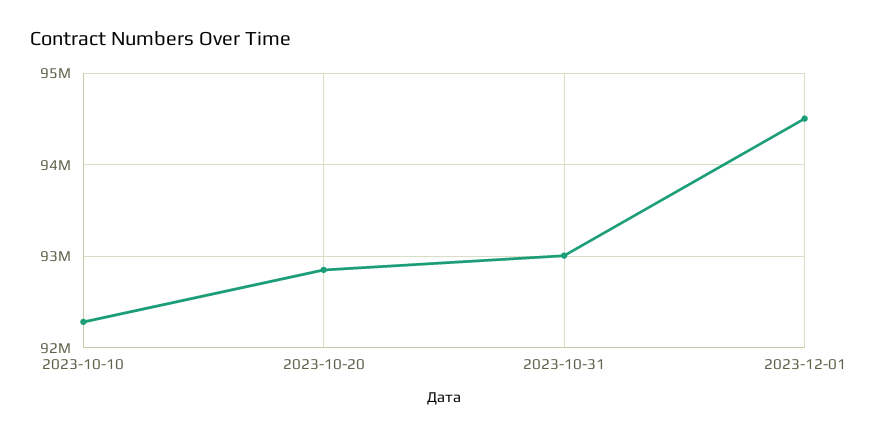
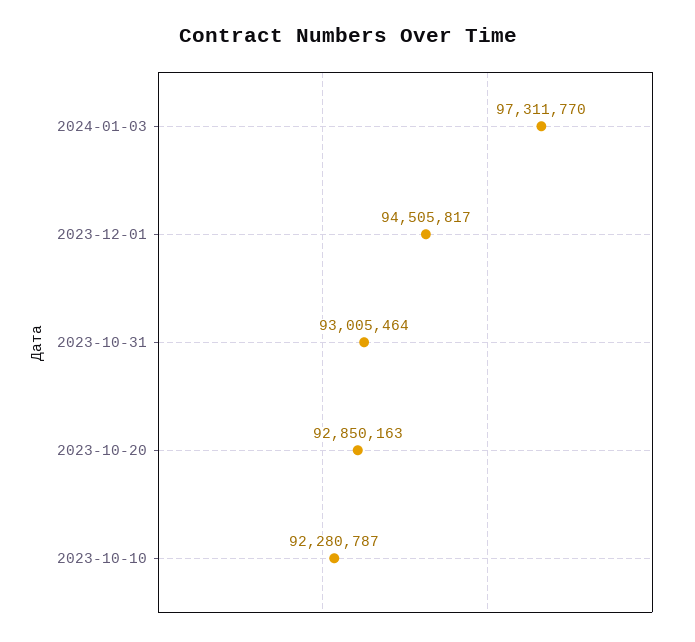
2024-01-03: none -> 97311770

